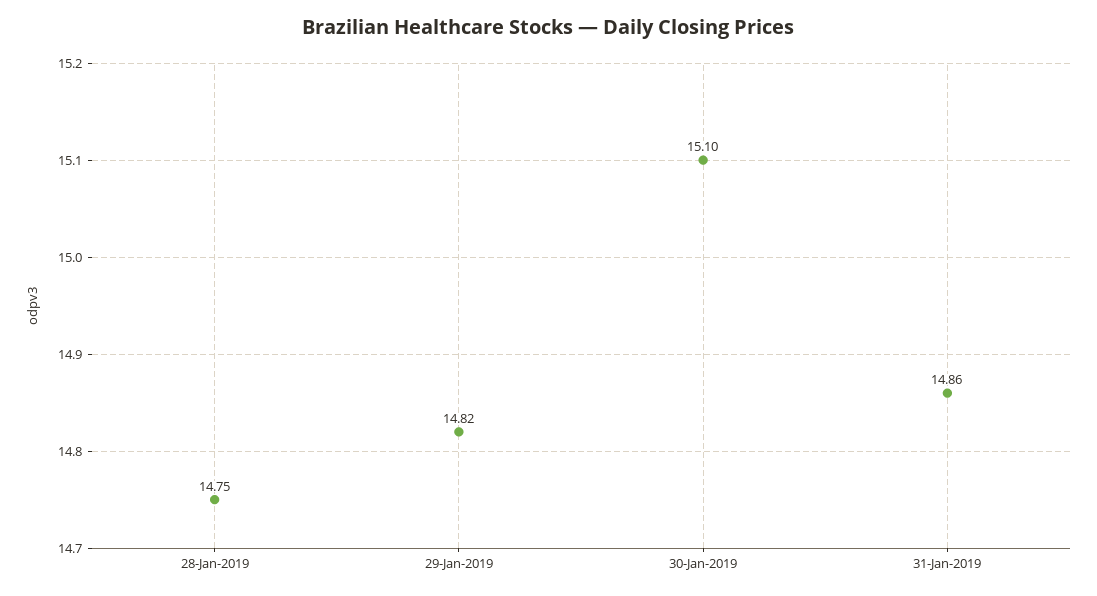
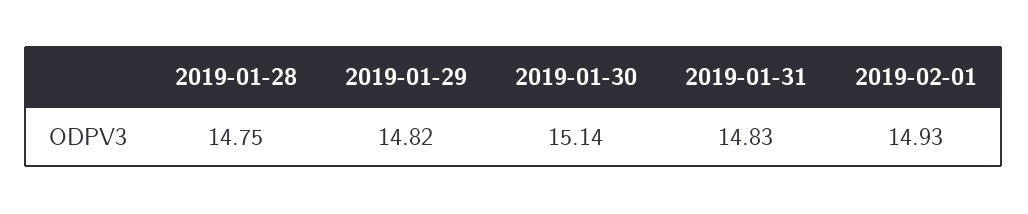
30-Jan-2019: 15.1 -> 15.14
31-Jan-2019: 14.86 -> 14.83
2019-02-01: none -> 14.93

